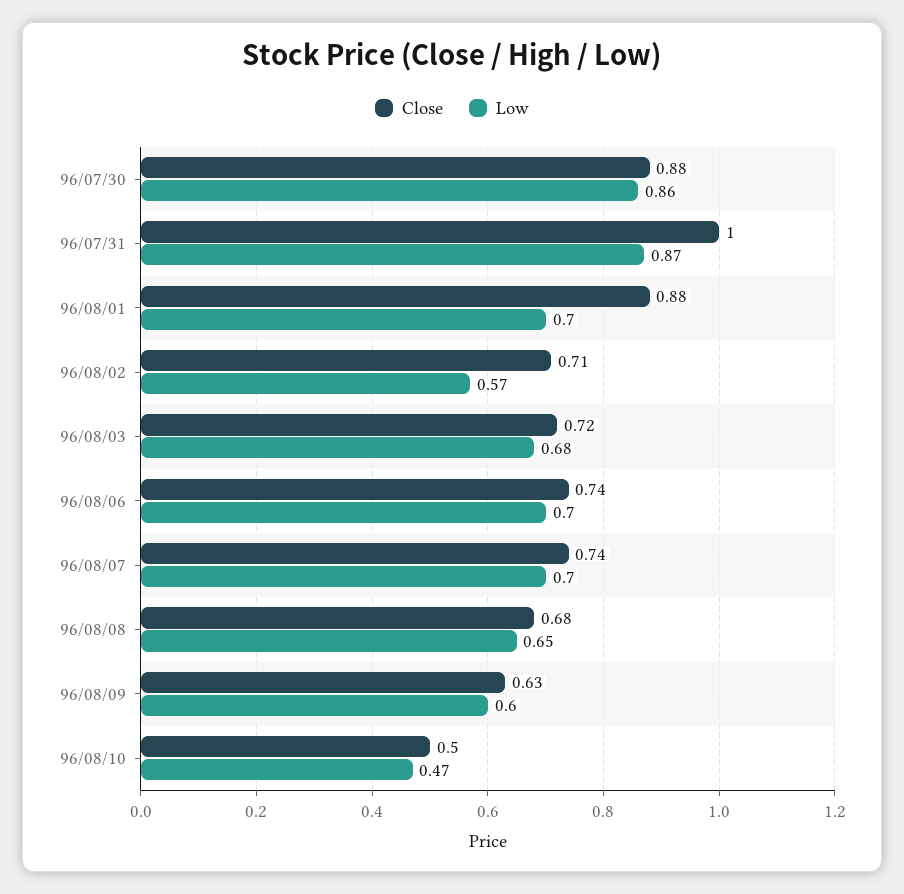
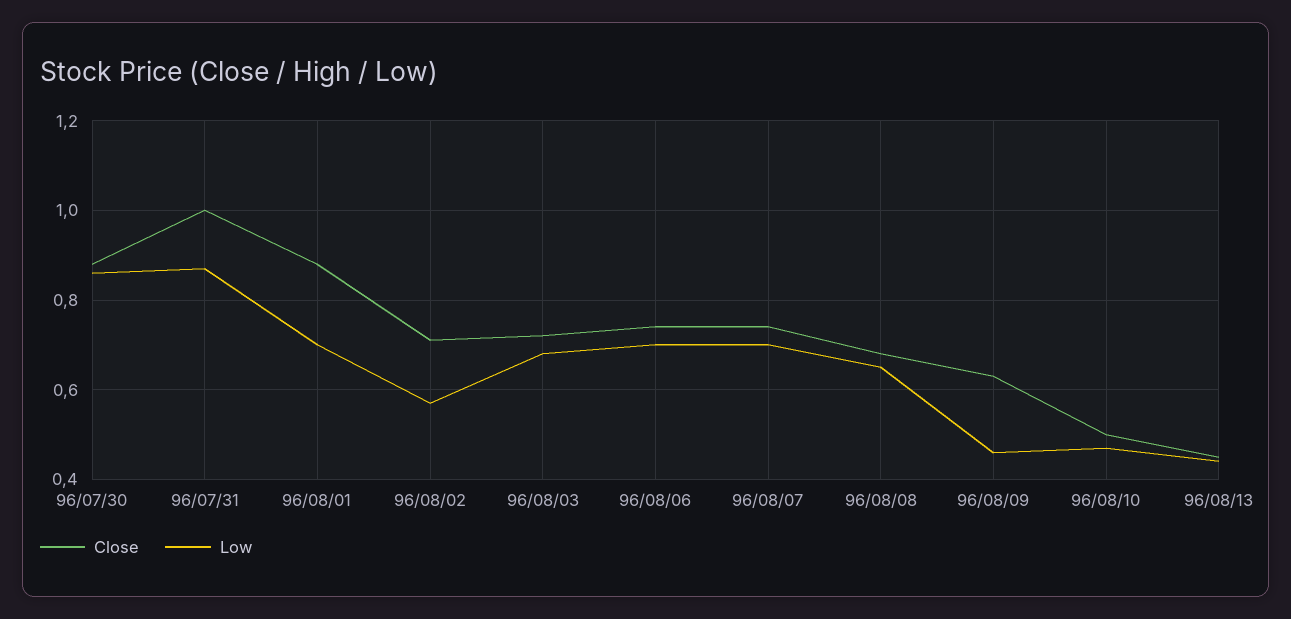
Low, 96/08/09: 0.6 -> 0.45
Close, 96/08/13: none -> 0.45
Low, 96/08/13: none -> 0.45

